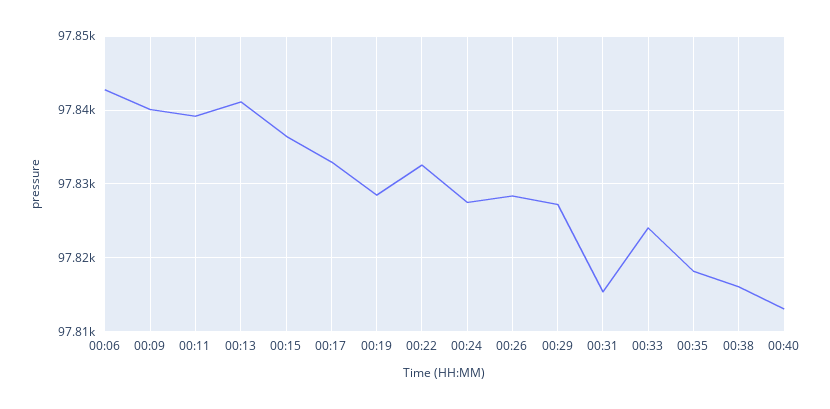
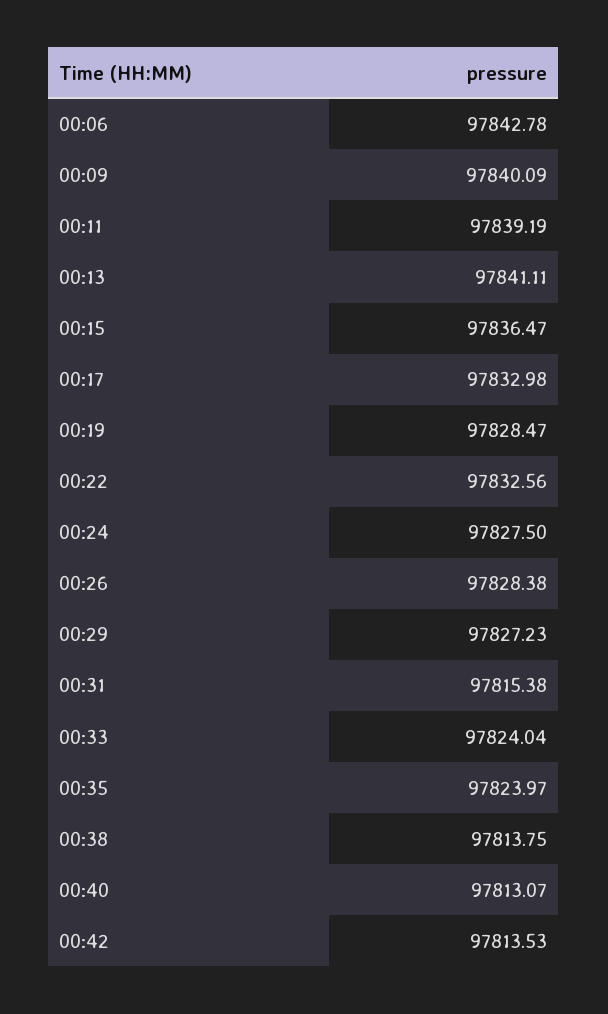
00:35: 97818 -> 97823.97
00:38: 97816 -> 97813.75
00:42: none -> 97813.53

